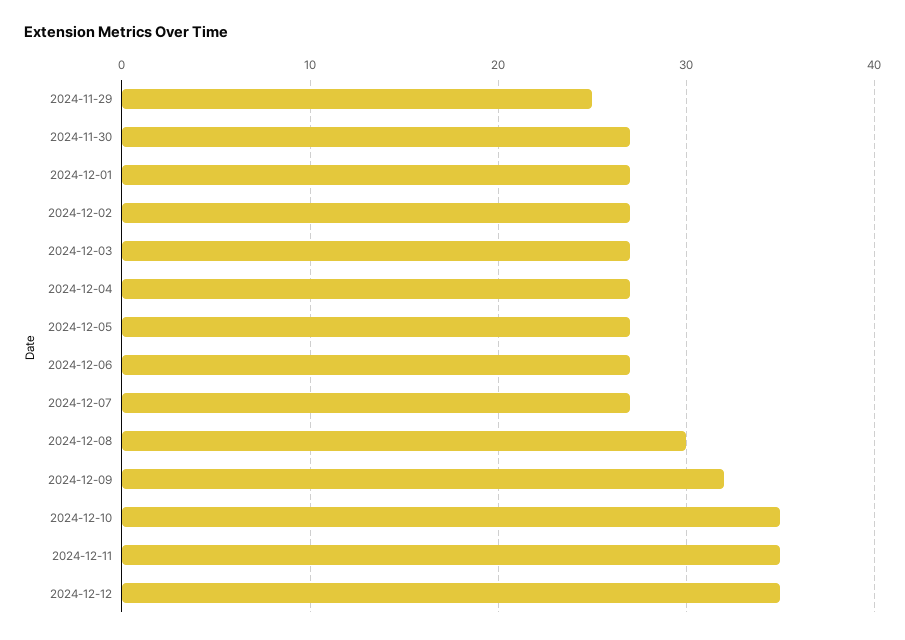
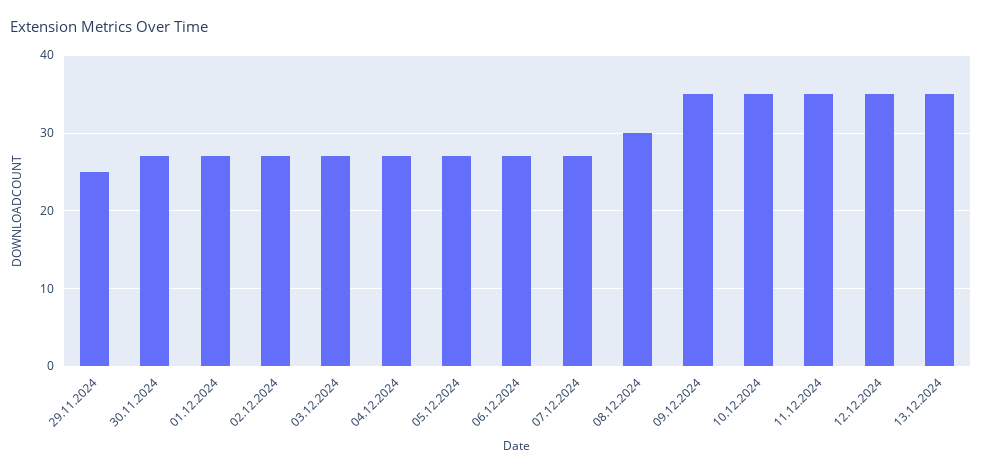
2024-12-09: 32 -> 35
13.12.2024: none -> 35

